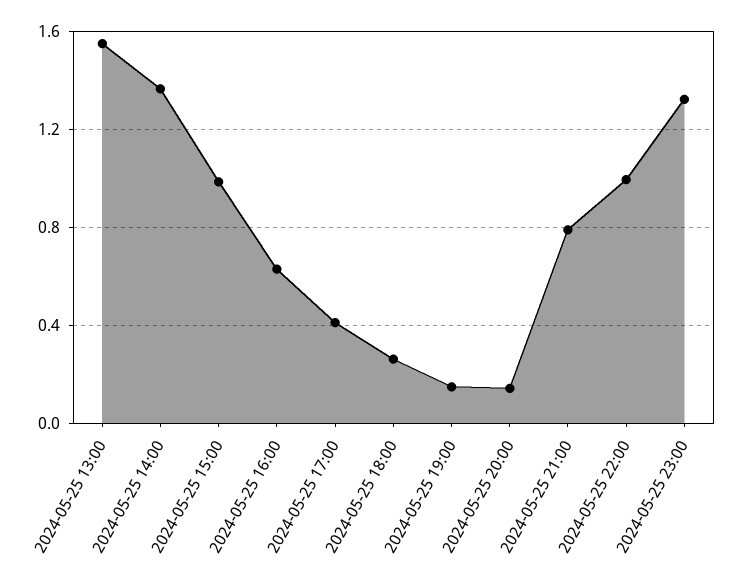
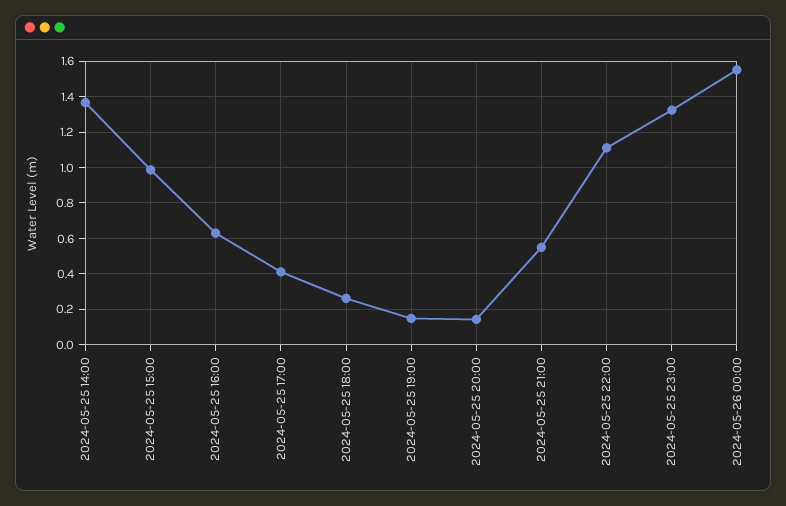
2024-05-25 13:00: 1.55 -> none
2024-05-25 21:00: 0.8 -> 0.55
2024-05-25 22:00: 1 -> 1.1
2024-05-26 00:00: none -> 1.55

